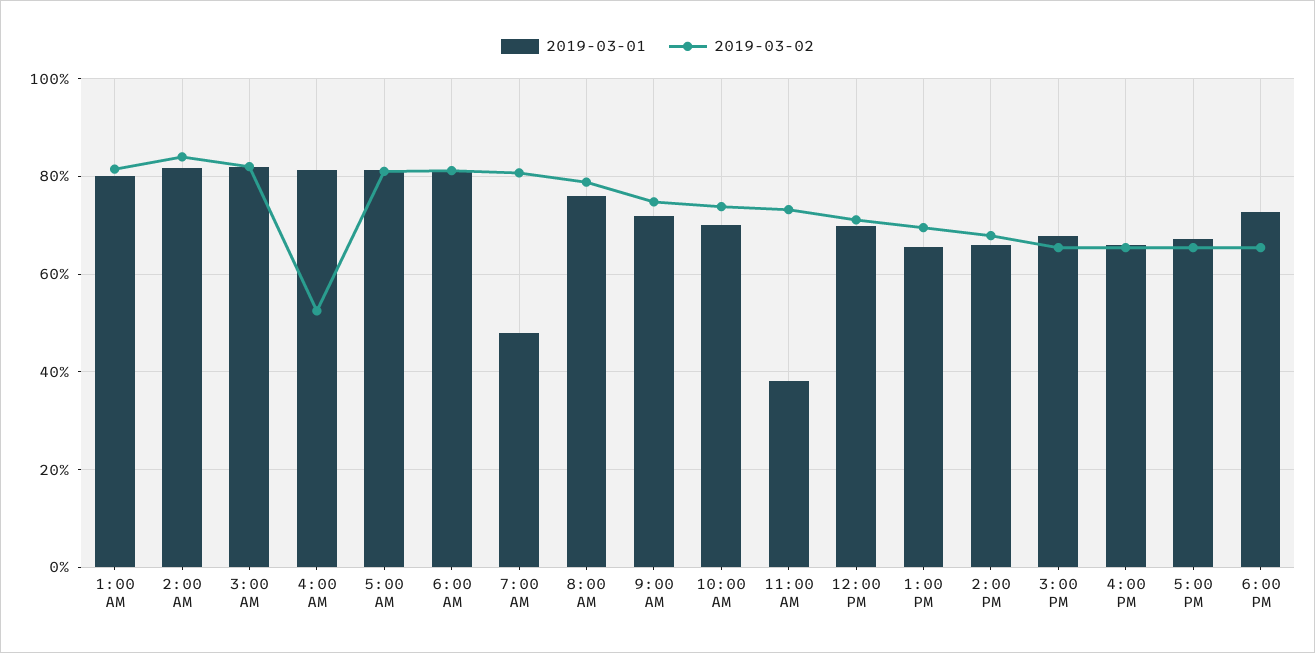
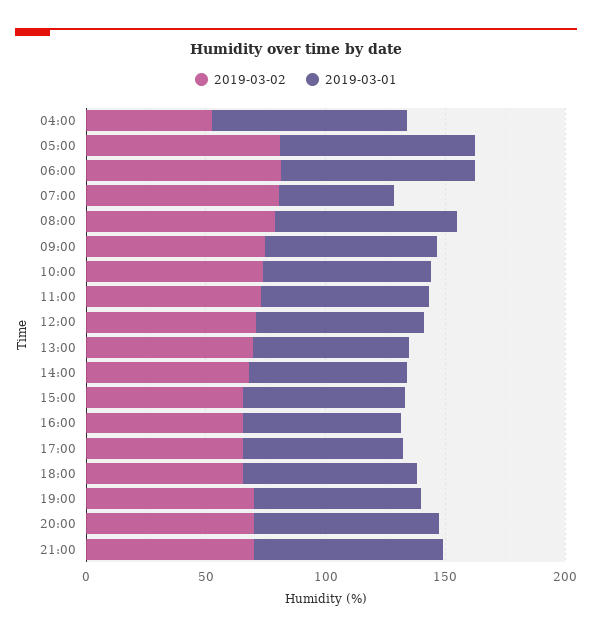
2019-03-01, 1:00 AM: 80 -> none
2019-03-02, 1:00 AM: 82 -> none
2019-03-01, 2:00 AM: 82 -> none
2019-03-02, 2:00 AM: 84 -> none
2019-03-01, 3:00 AM: 82 -> none
2019-03-02, 3:00 AM: 82 -> none
2019-03-01, 11:00 AM: 38 -> 70
2019-03-02, 19:00: none -> 70
2019-03-01, 19:00: none -> 70
2019-03-02, 20:00: none -> 70
2019-03-01, 20:00: none -> 80
2019-03-02, 21:00: none -> 70
2019-03-01, 21:00: none -> 80

